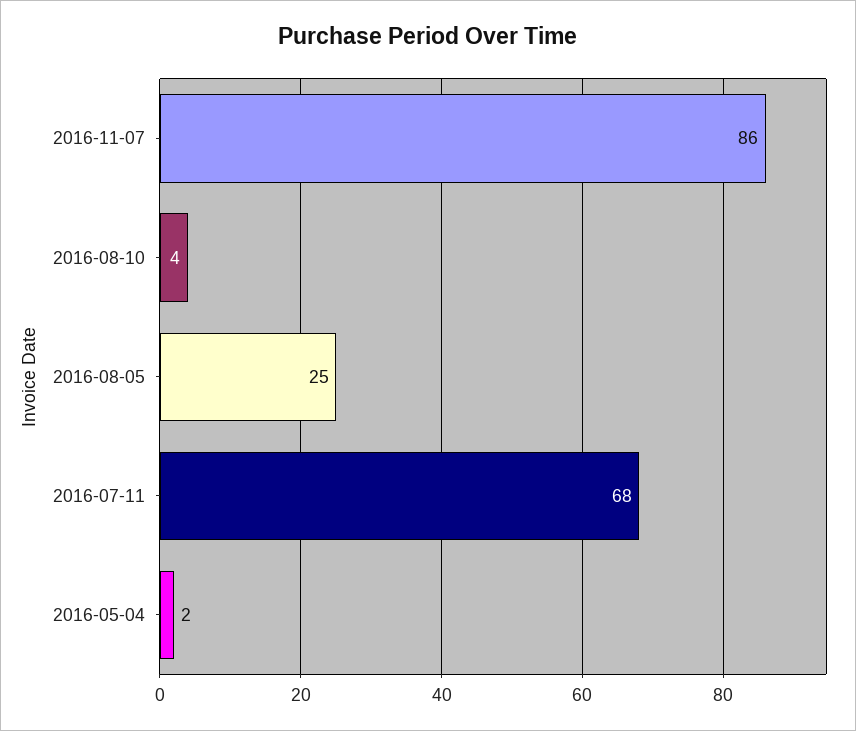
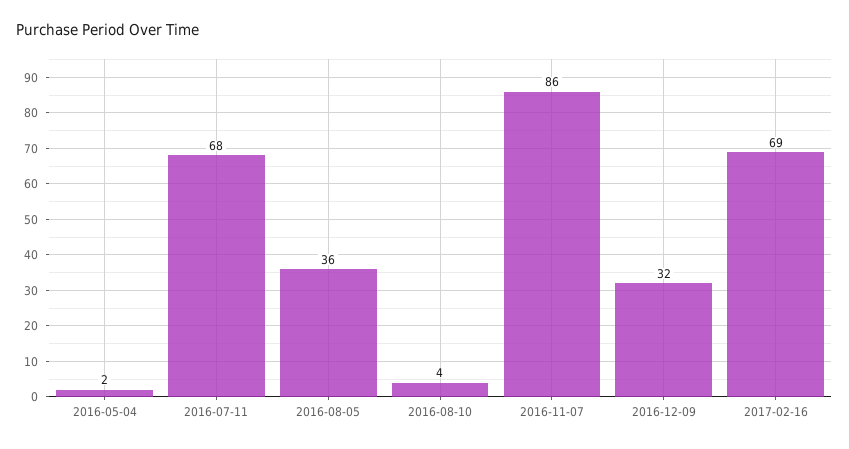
2016-08-05: 25 -> 36
2016-12-09: none -> 32
2017-02-16: none -> 69

